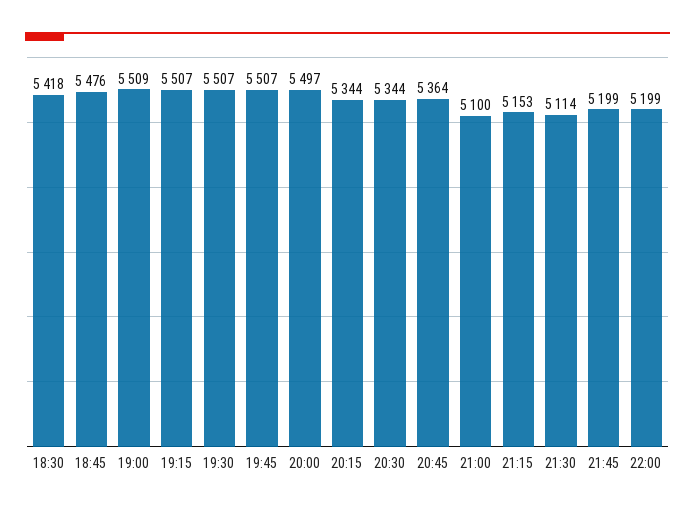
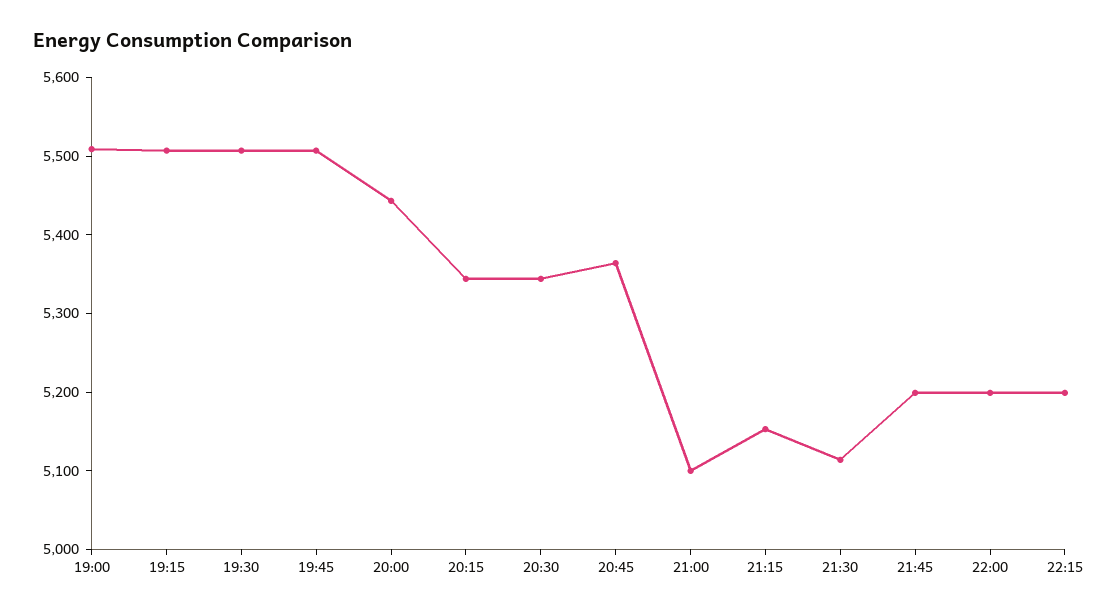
18:30: 5418 -> none
18:45: 5476 -> none
20:00: 5497 -> 5440
22:15: none -> 5200

